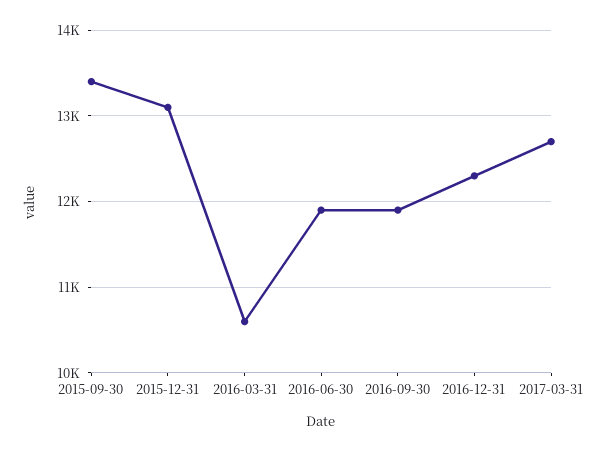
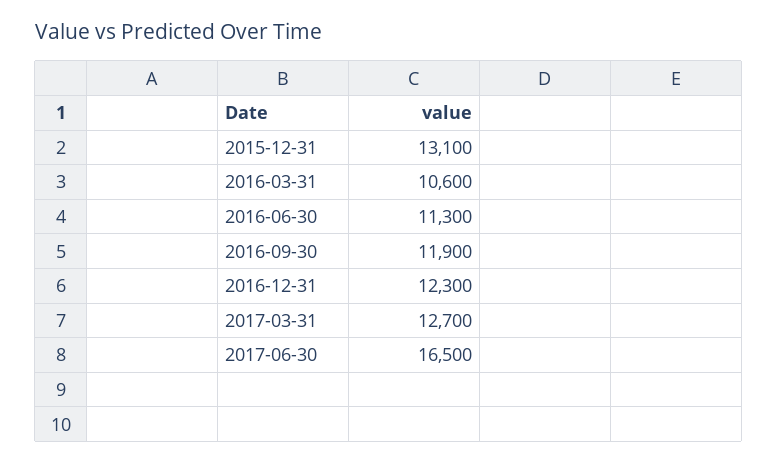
2015-09-30: 13400 -> none
2016-06-30: 11900 -> 11300
2017-06-30: none -> 16500

